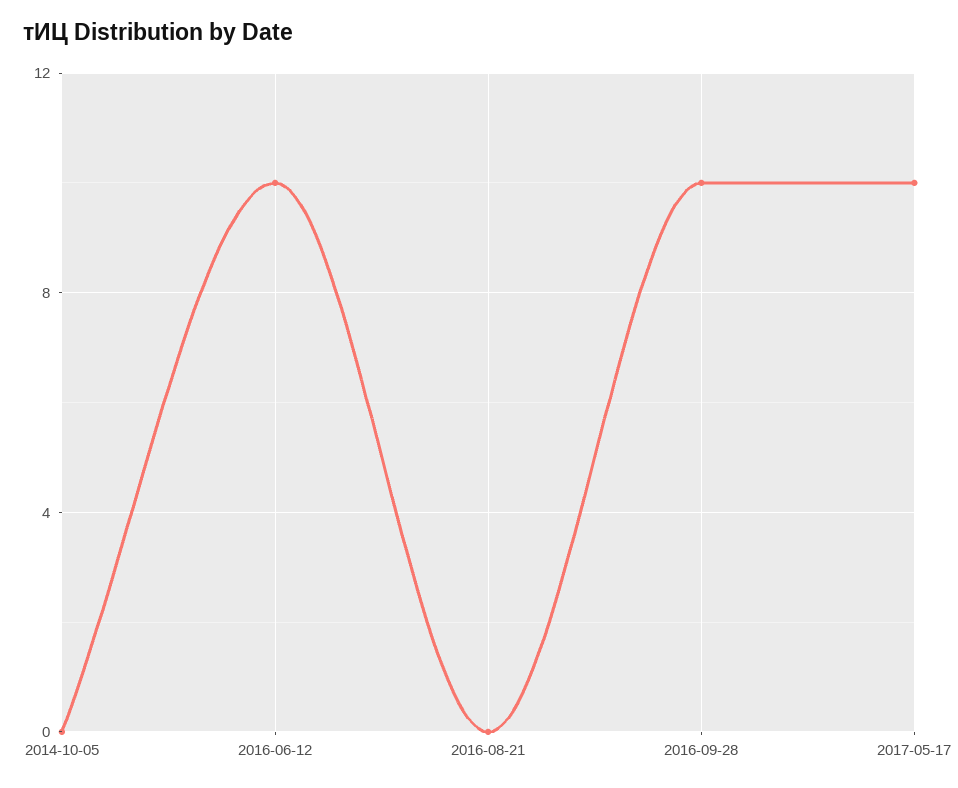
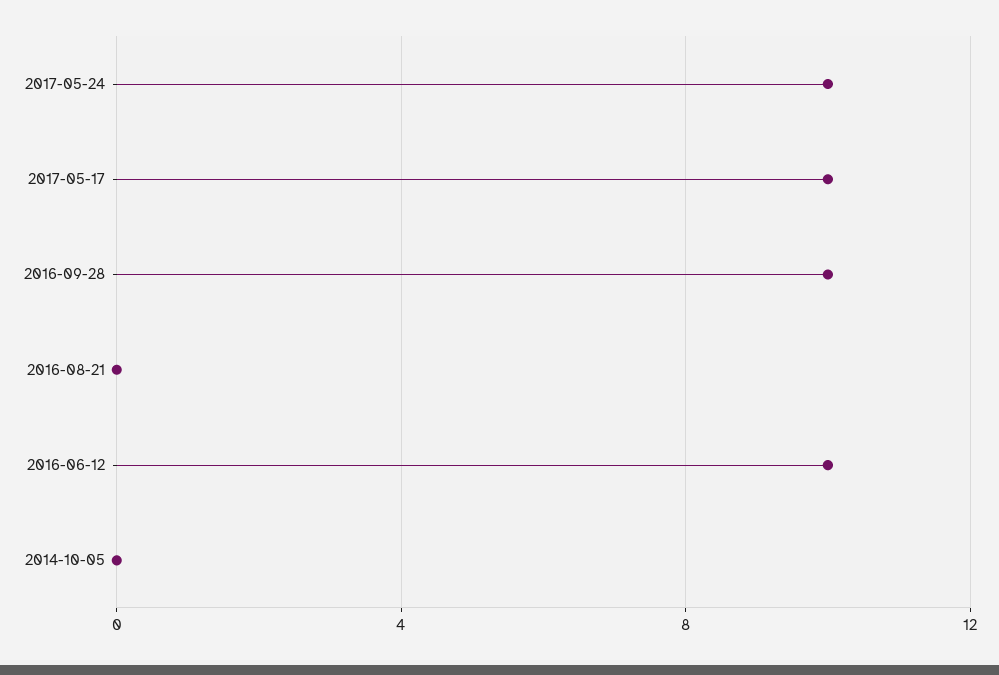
2017-05-24: none -> 10

